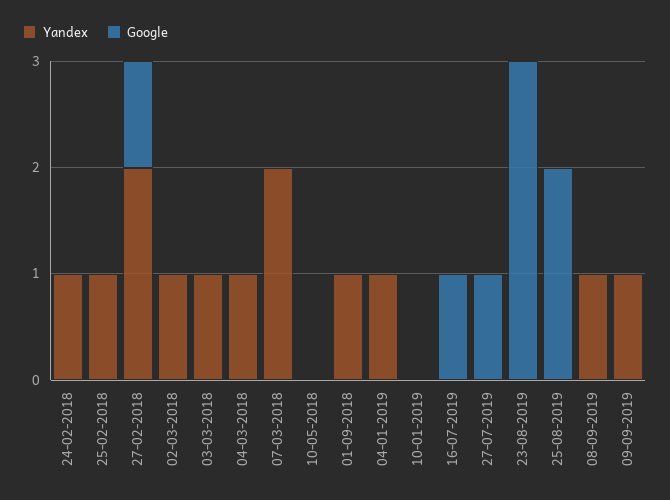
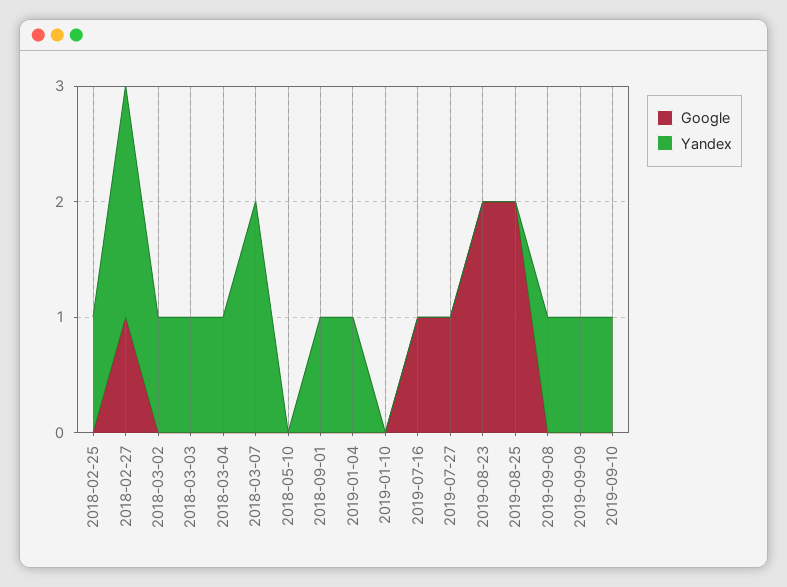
Yandex, 24-02-2018: 1 -> none
Google, 24-02-2018: 0 -> none
Google, 23-08-2019: 3 -> 2
Google, 2019-09-10: none -> 0
Yandex, 2019-09-10: none -> 1

